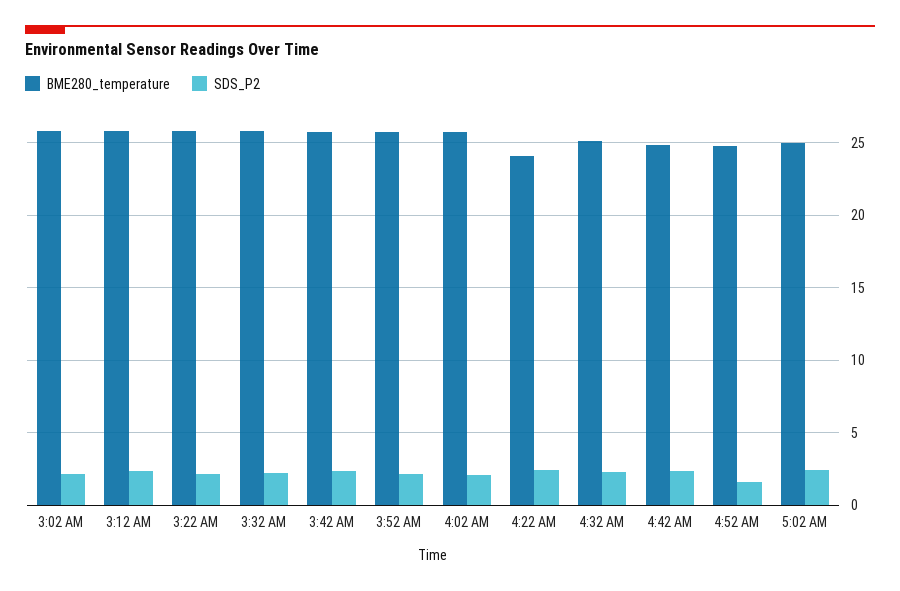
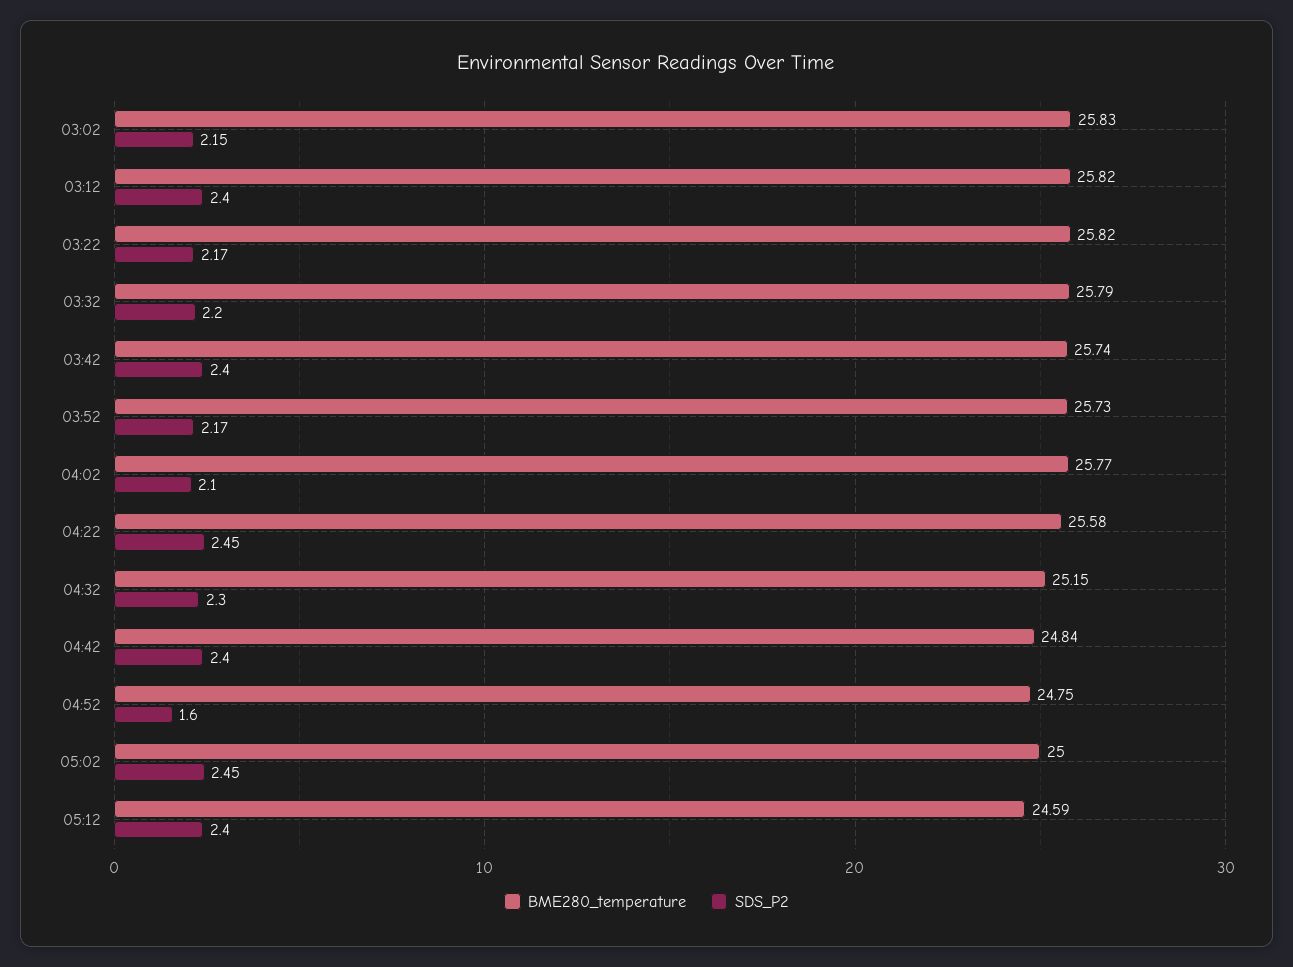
BME280_temperature, 4:22 AM: 24 -> 25.58
BME280_temperature, 05:12: none -> 24.59
SDS_P2, 05:12: none -> 2.4

